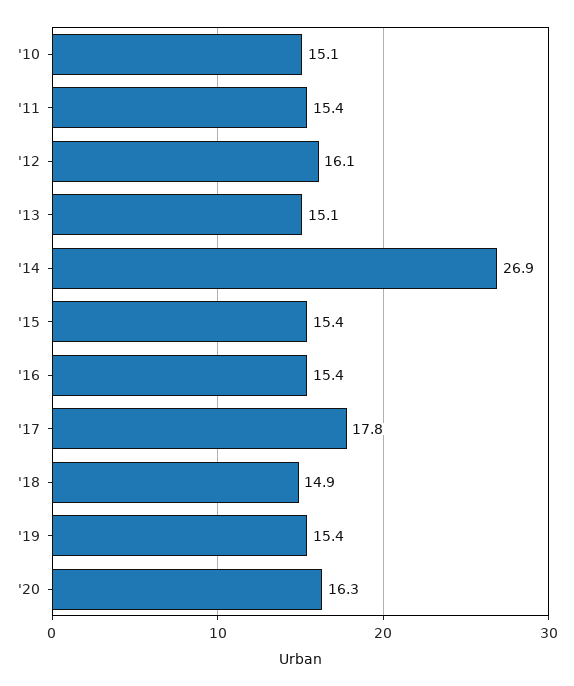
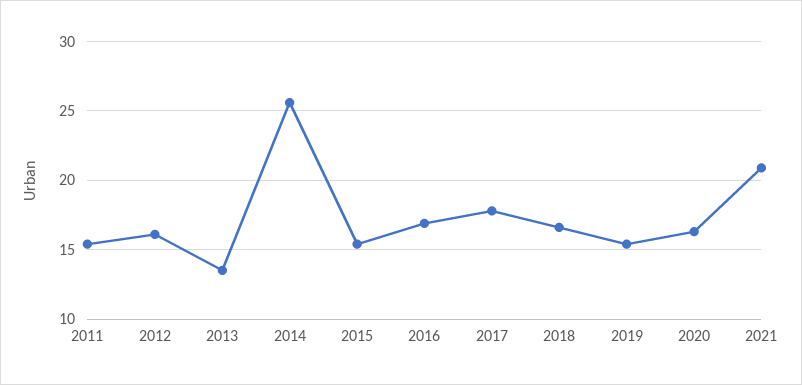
'10: 15.1 -> none
'13: 15.1 -> 13.5
'14: 26.9 -> 25.5
'16: 15.4 -> 17
'18: 14.9 -> 16.5
2021: none -> 21

